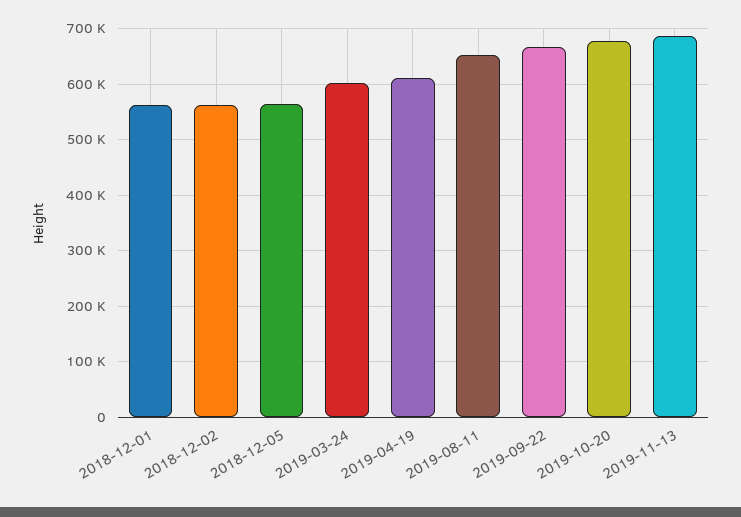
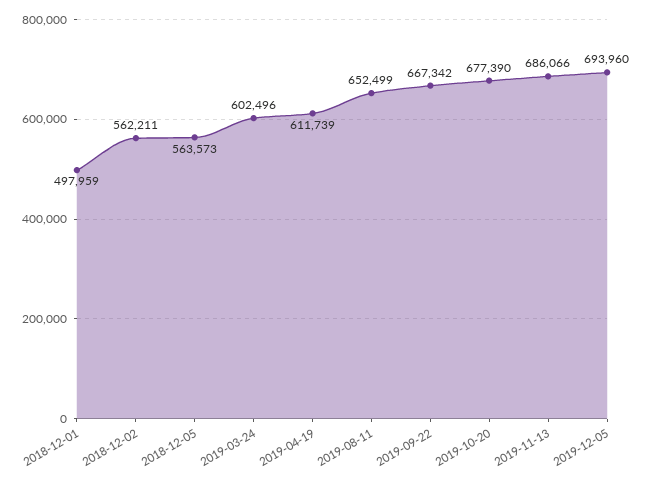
2018-12-01: 560000 -> 497959
2019-12-05: none -> 693960

